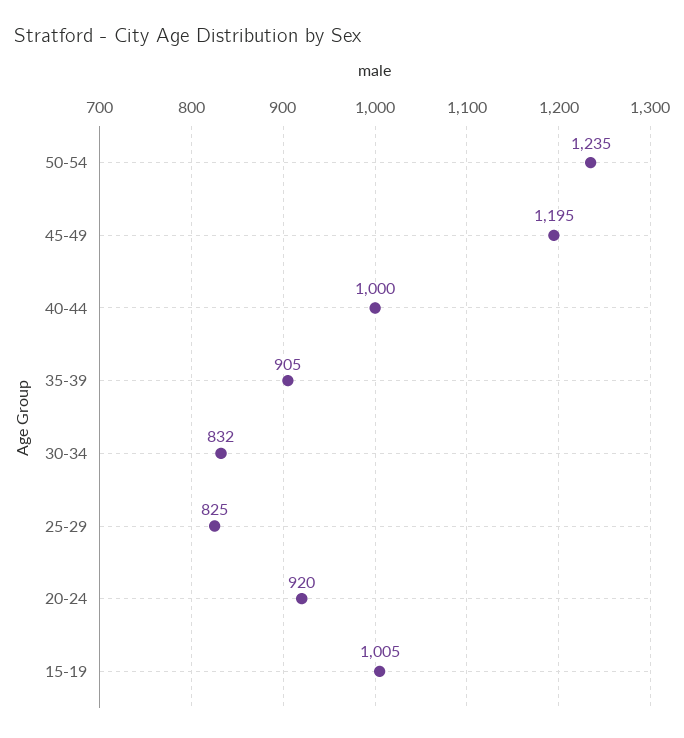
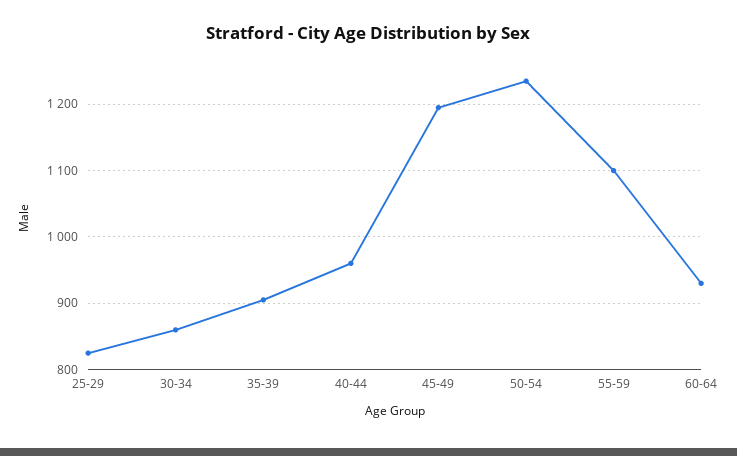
40-44: 1000 -> 960
30-34: 832 -> 860
20-24: 920 -> none
15-19: 1005 -> none
55-59: none -> 1100
60-64: none -> 930

